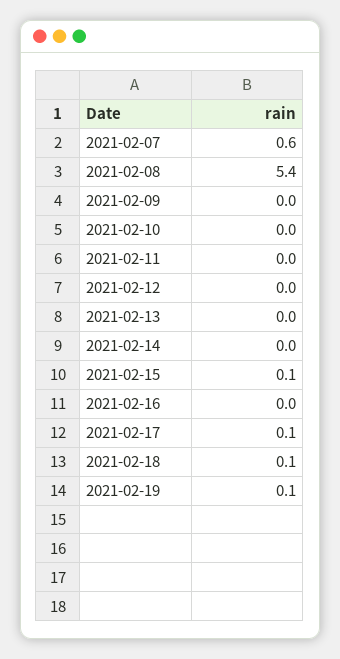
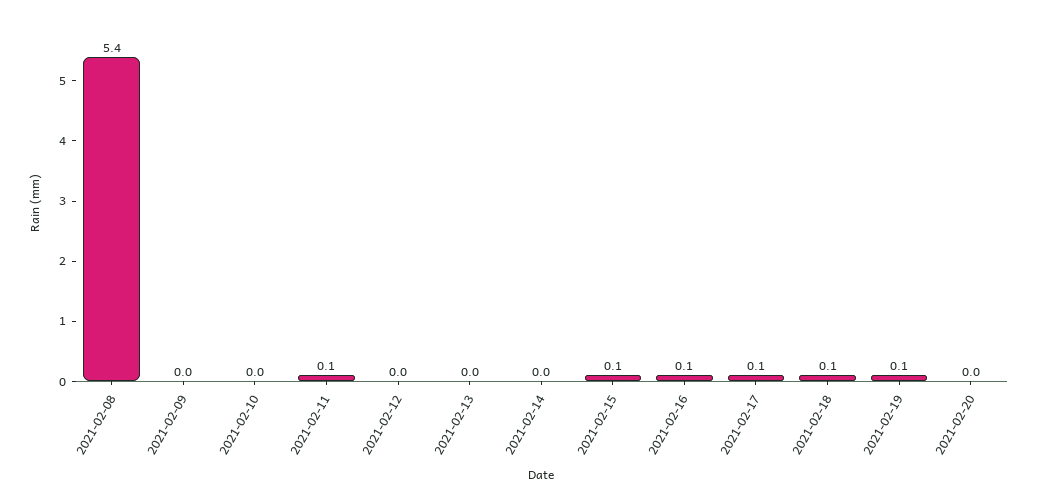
2021-02-07: 0.6 -> none
2021-02-11: 0 -> 0.1
2021-02-16: 0 -> 0.1
2021-02-20: none -> 0

